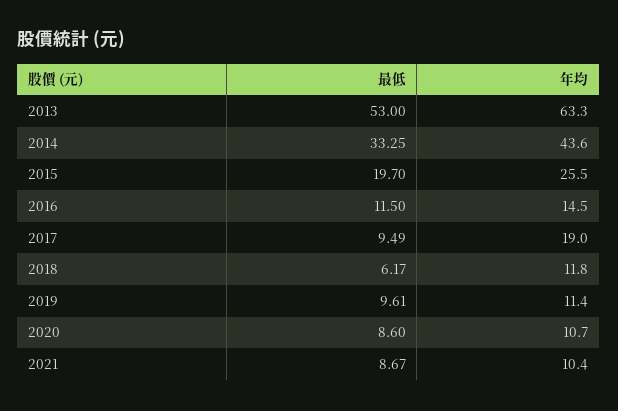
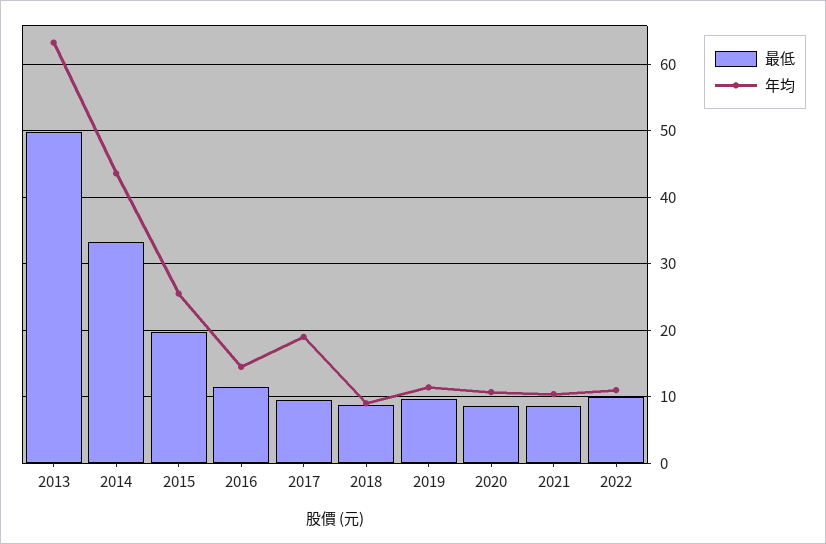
最低, 2013: 53 -> 50
最低, 2018: 6.17 -> 9
年均, 2018: 11.8 -> 9
最低, 2022: none -> 10
年均, 2022: none -> 11

